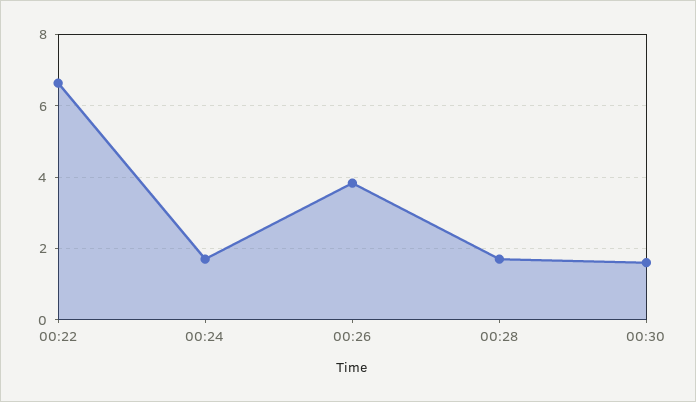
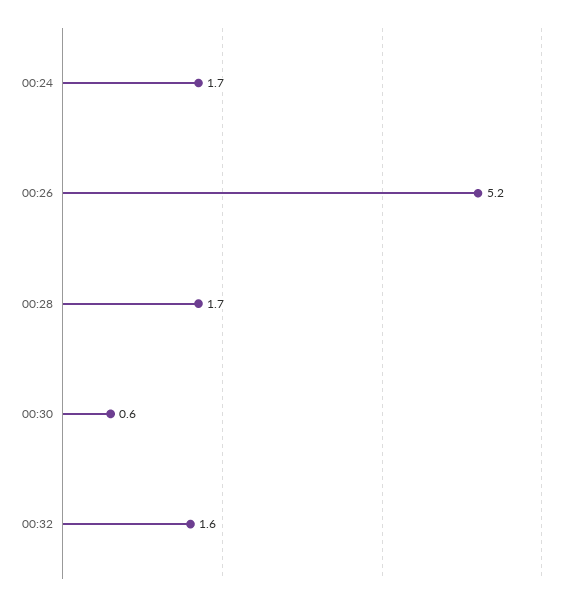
00:22: 6.6 -> none
00:26: 3.8 -> 5.2
00:30: 1.6 -> 0.6
00:32: none -> 1.6

